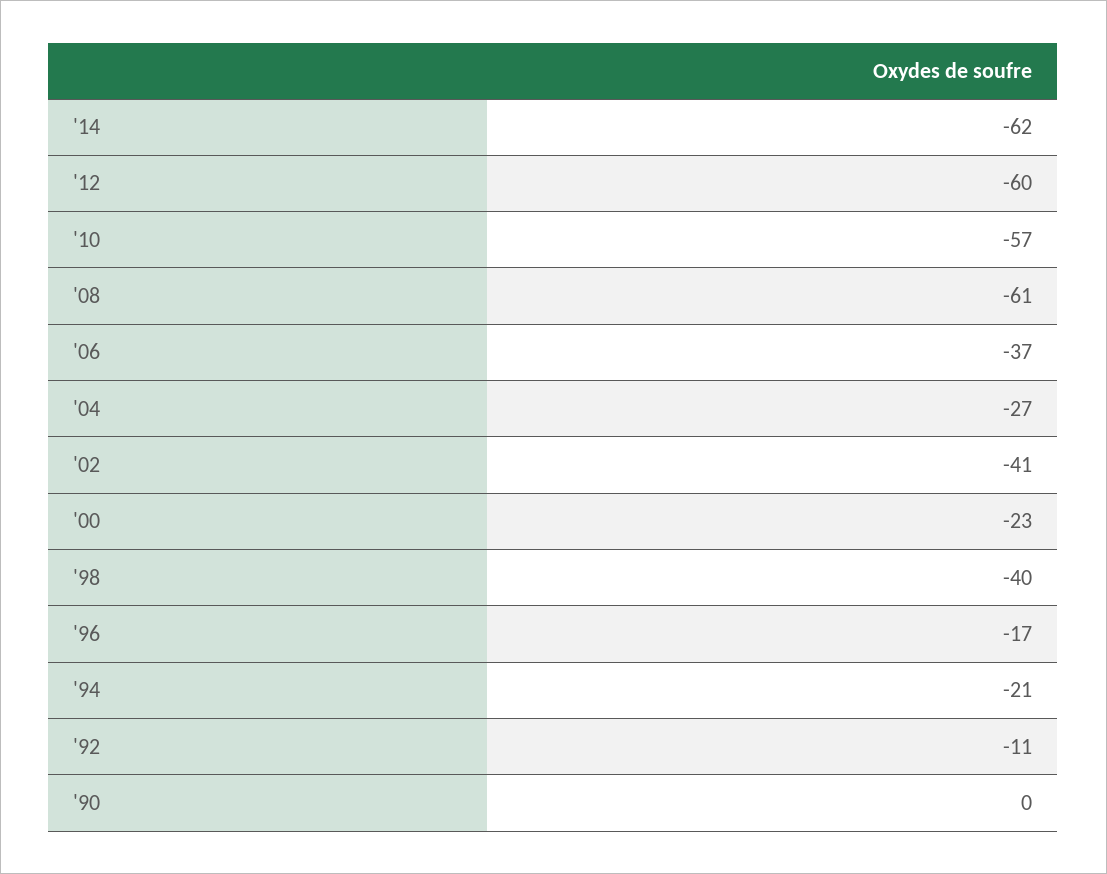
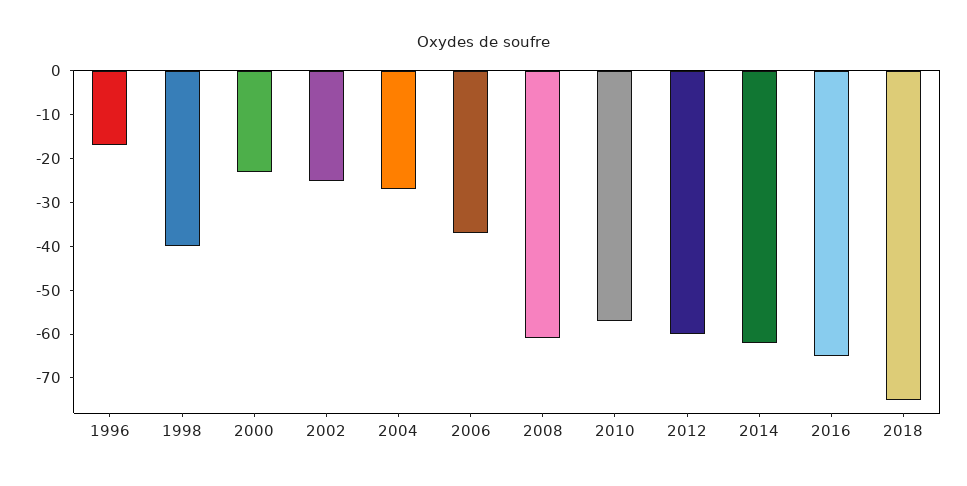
'02: -41 -> -25
'94: -21 -> none
'92: -11 -> none
'90: 0 -> none
2016: none -> -65
2018: none -> -75

